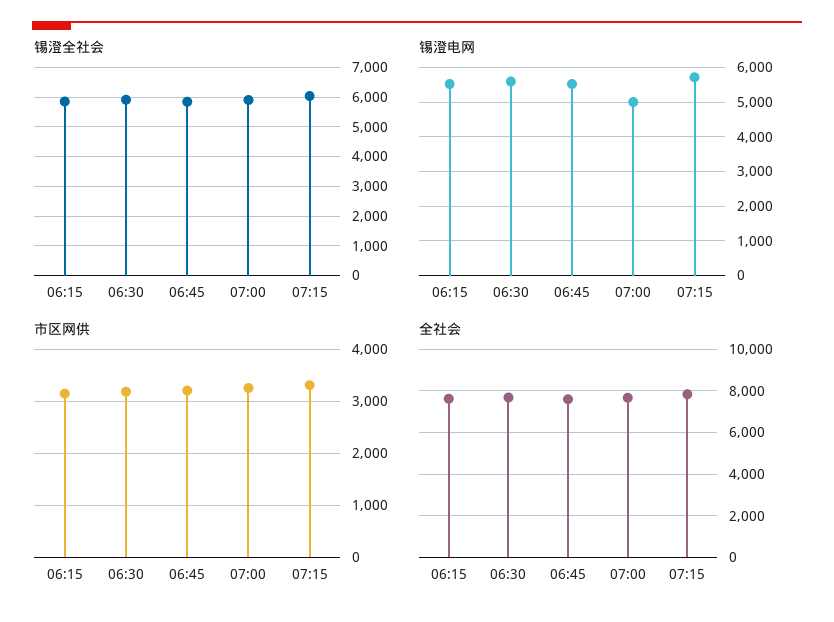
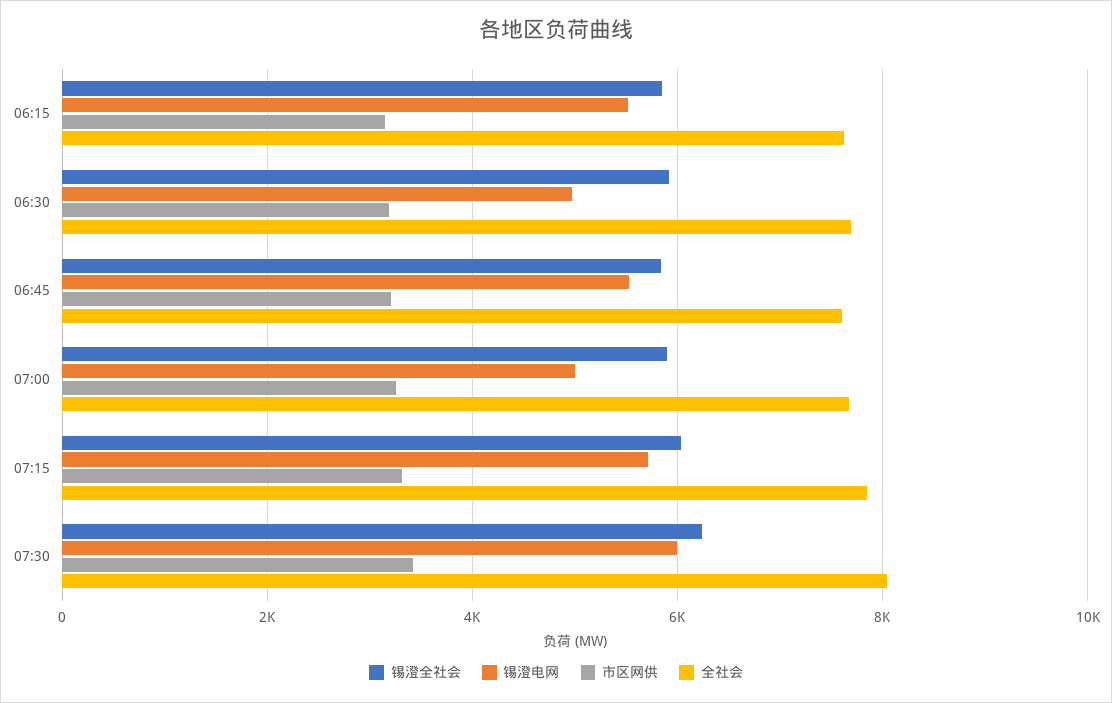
锡澄电网, 06:30: 5600 -> 5000
锡澄全社会, 07:30: none -> 6200
锡澄电网, 07:30: none -> 6000
市区网供, 07:30: none -> 3400
全社会, 07:30: none -> 8000

